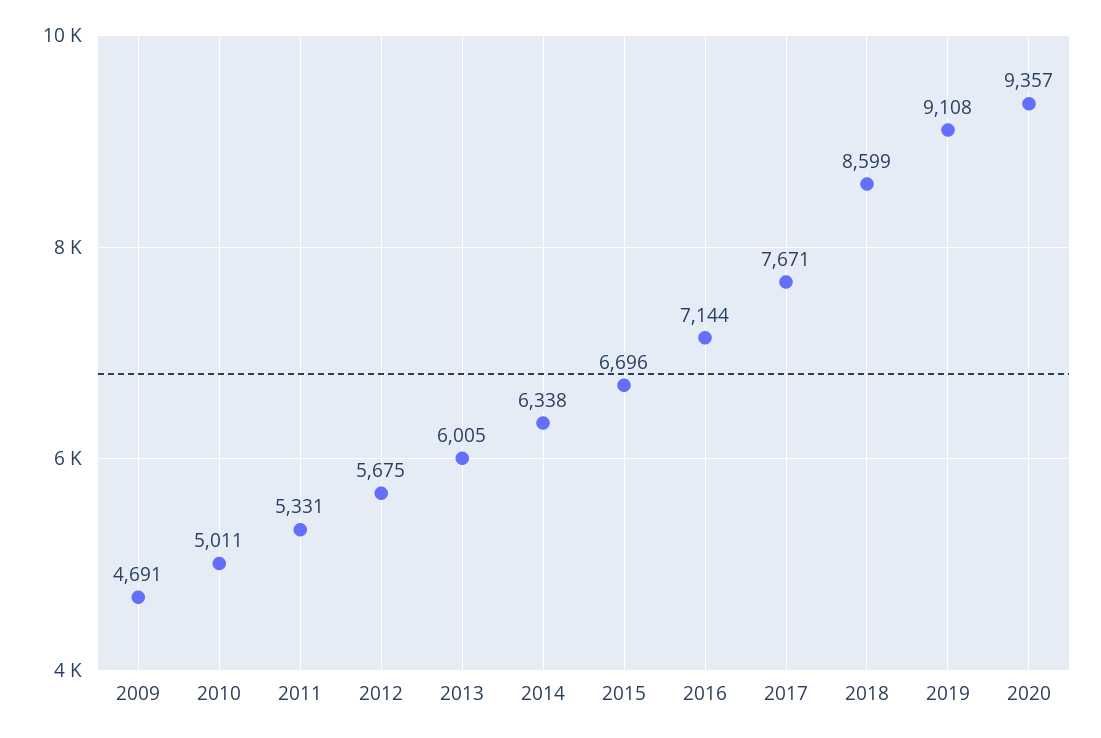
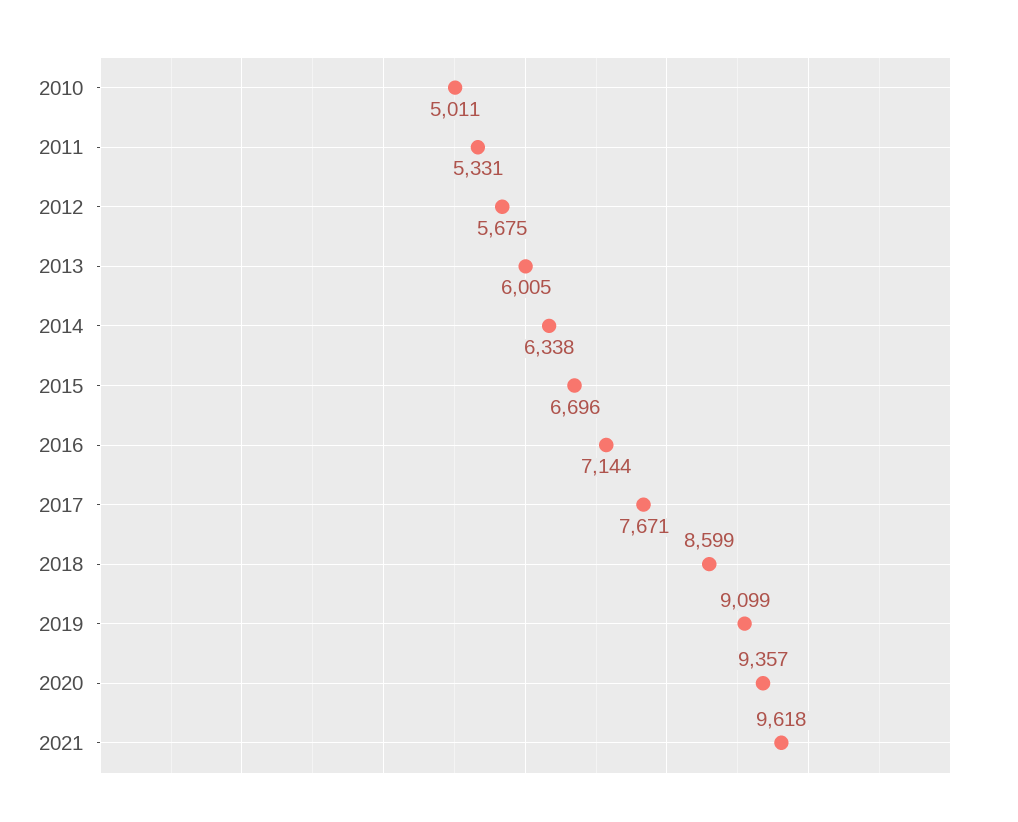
2009: 4691 -> none
2019: 9108 -> 9099
2021: none -> 9618

